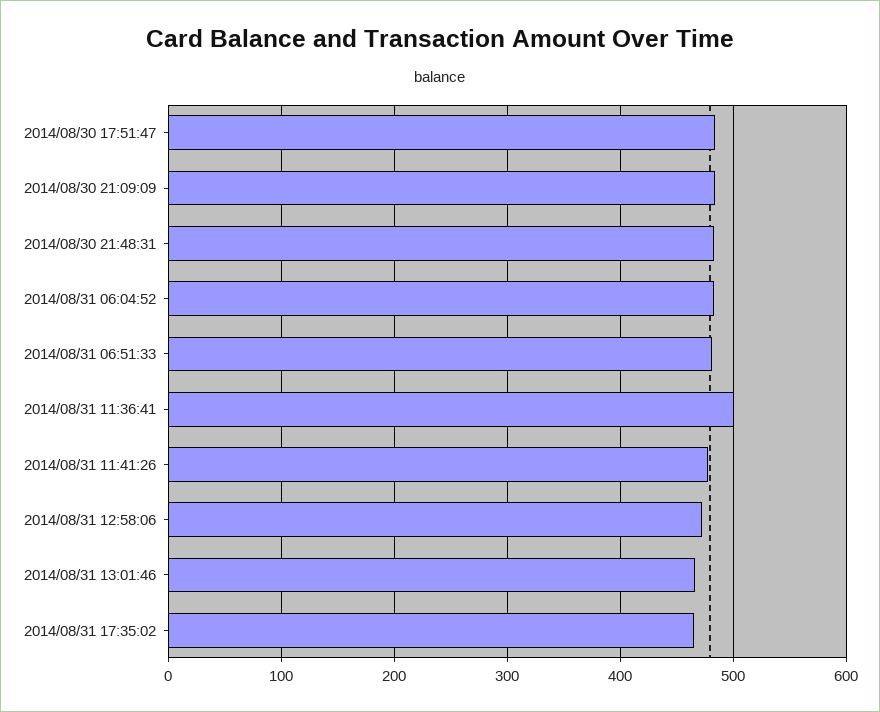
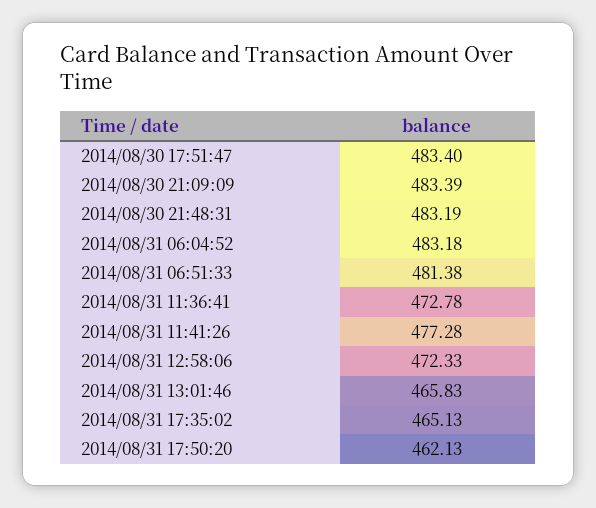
2014/08/31 11:36:41: 500 -> 472.78
2014/08/31 17:50:20: none -> 462.13

